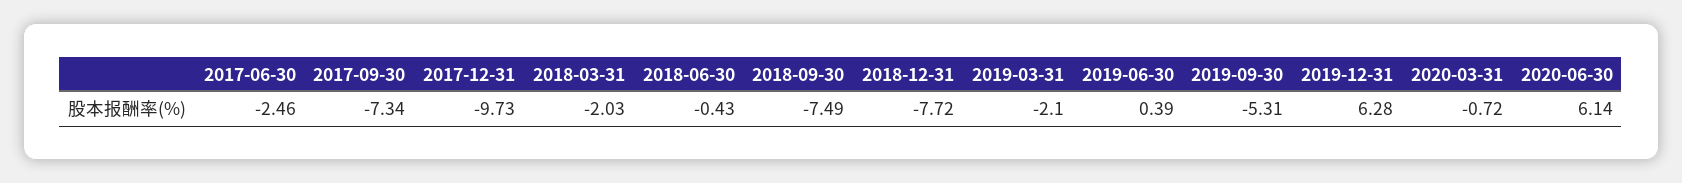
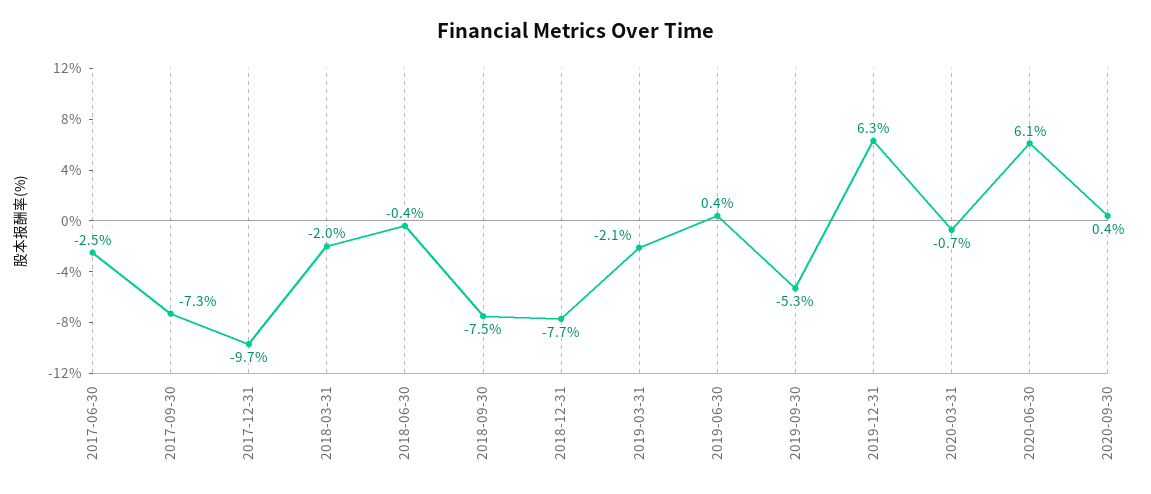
2020-09-30: none -> 0.4

